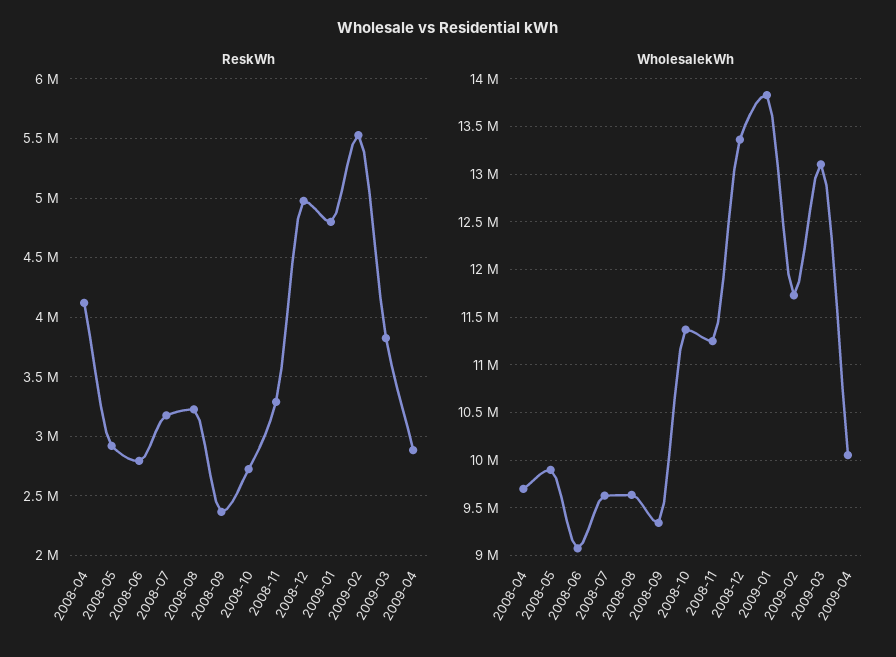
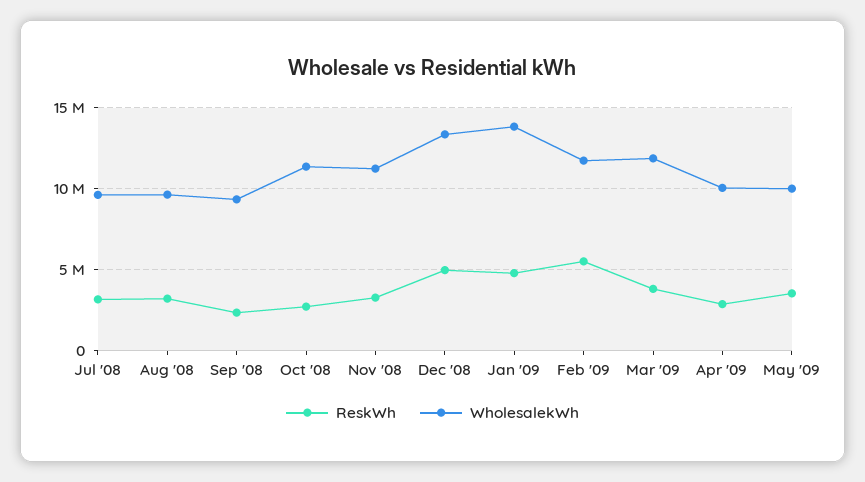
ReskWh, 2008-04: 4100000 -> none
ReskWh, 2008-05: 2900000 -> none
ReskWh, 2008-06: 2800000 -> none
WholesalekWh, 2008-04: 9700000 -> none
WholesalekWh, 2008-05: 9900000 -> none
WholesalekWh, 2008-06: 9100000 -> none
WholesalekWh, 2009-03: 13100000 -> 12000000
ReskWh, May '09: none -> 3500000
WholesalekWh, May '09: none -> 10000000

